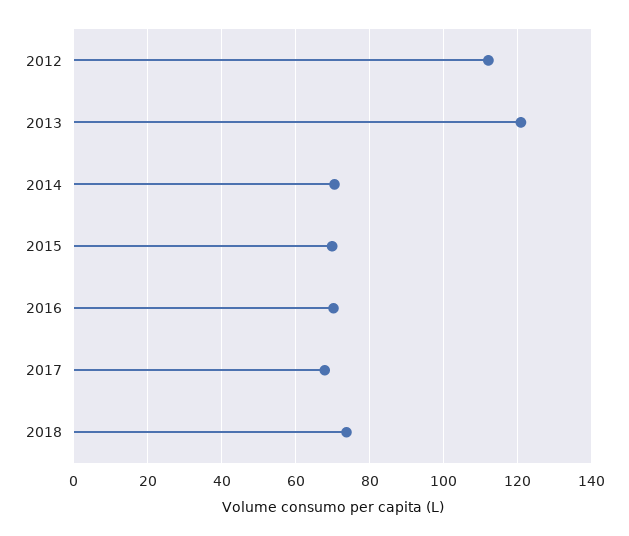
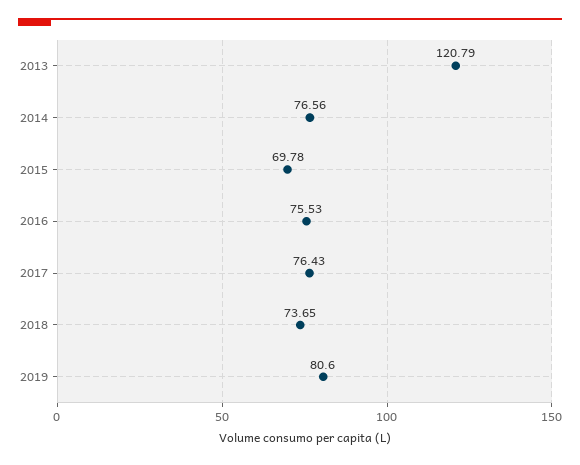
2012: 112 -> none
2014: 70 -> 76.56
2016: 70 -> 75.53
2017: 68 -> 76.43
2019: none -> 80.6

